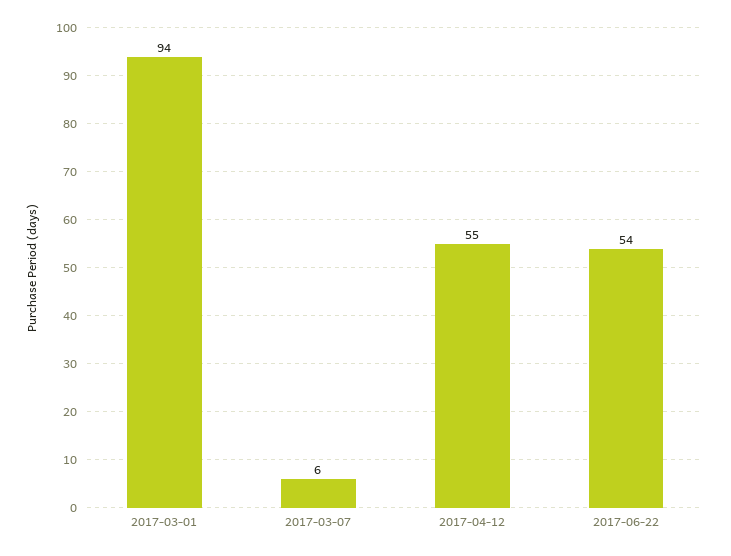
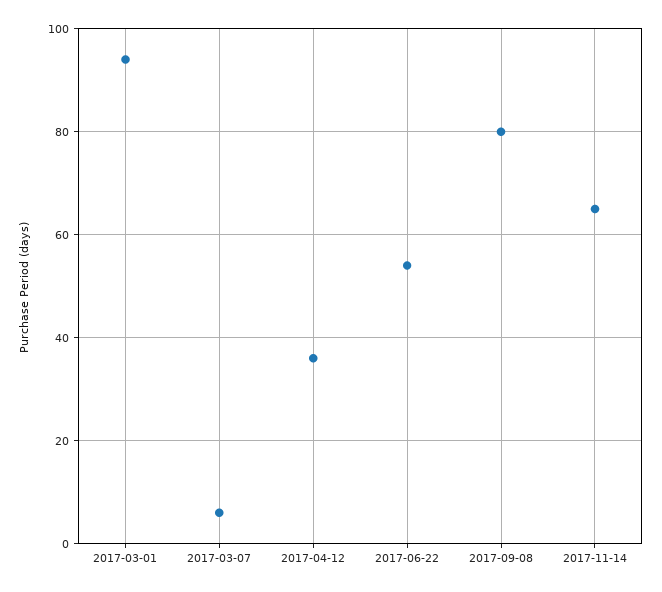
2017-04-12: 55 -> 35
2017-09-08: none -> 80
2017-11-14: none -> 65

